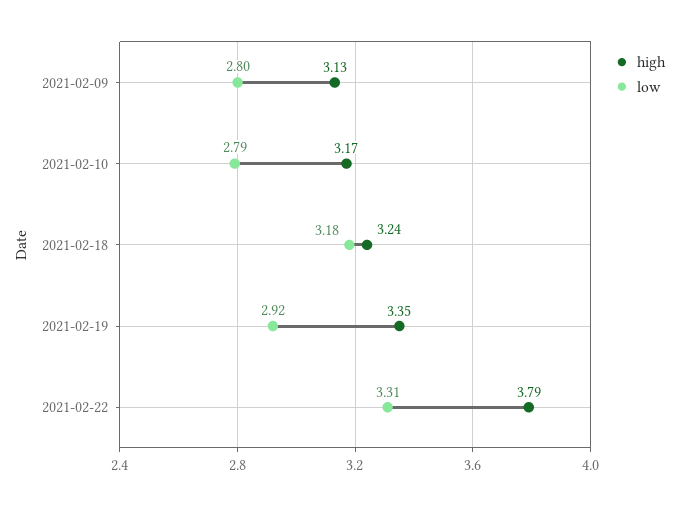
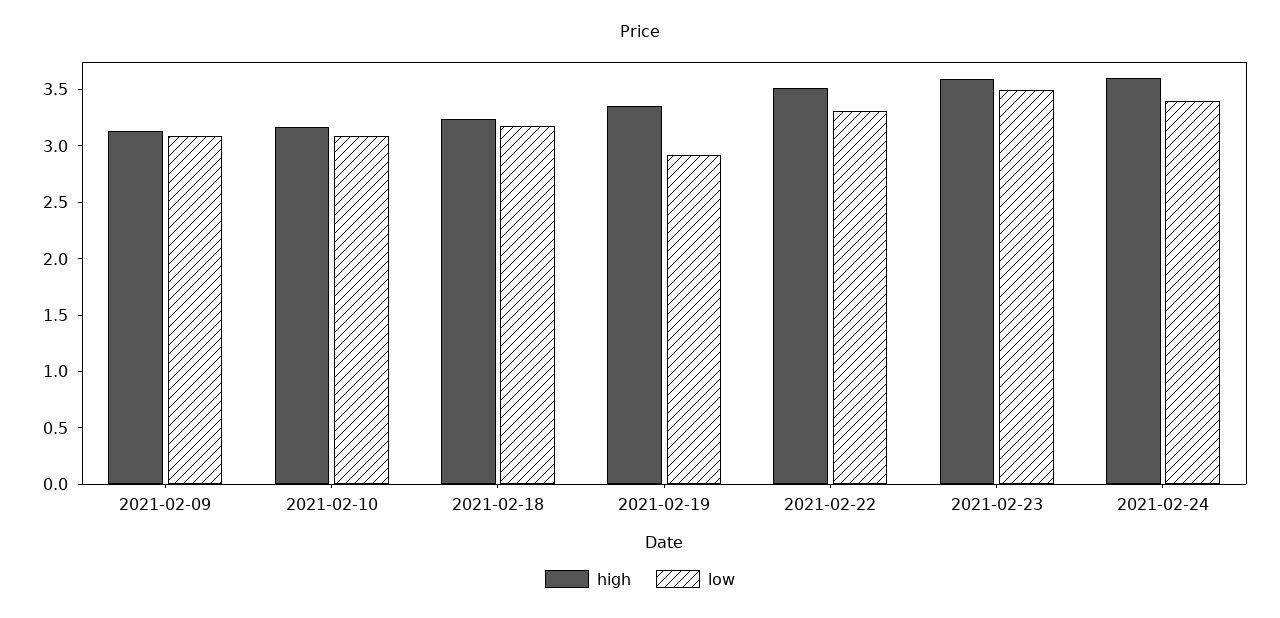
low, 2021-02-09: 2.8 -> 3.1
low, 2021-02-10: 2.79 -> 3.1
high, 2021-02-22: 3.79 -> 3.5
high, 2021-02-23: none -> 3.6
low, 2021-02-23: none -> 3.5
high, 2021-02-24: none -> 3.6
low, 2021-02-24: none -> 3.4

